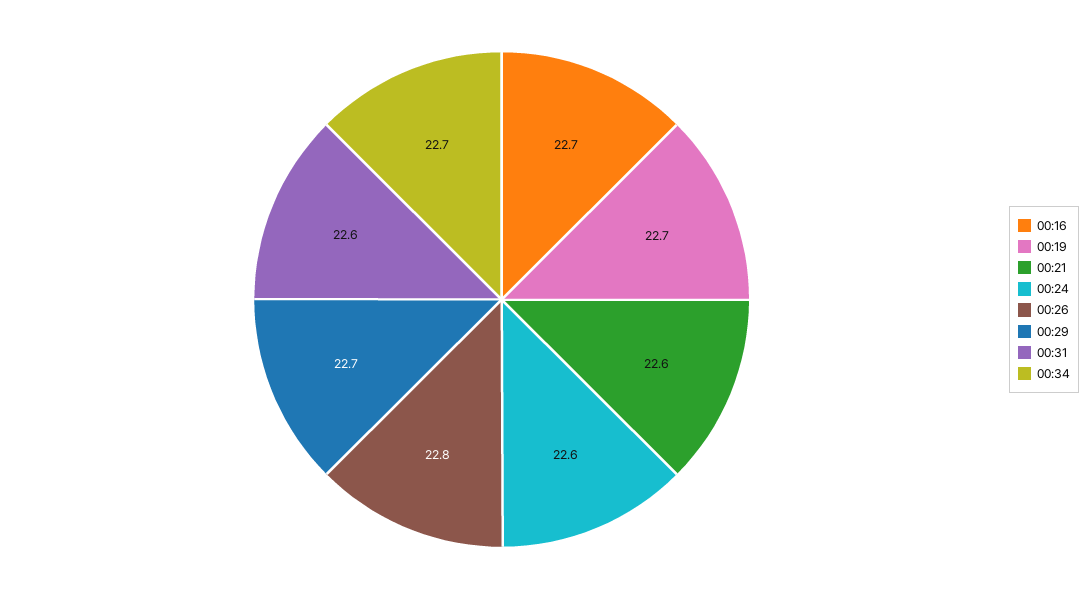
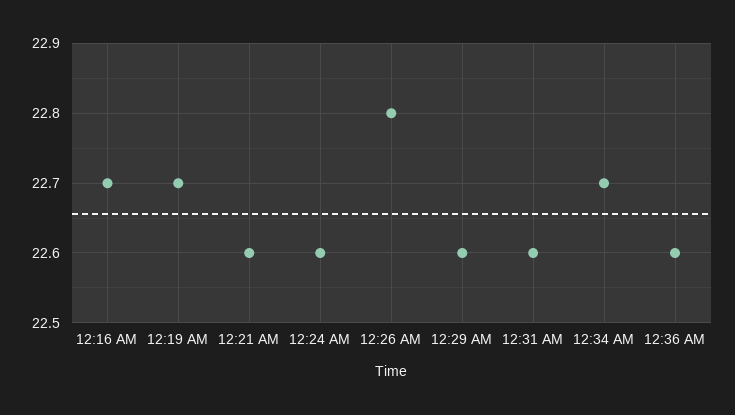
00:29: 22.7 -> 22.6
12:36 AM: none -> 22.6

